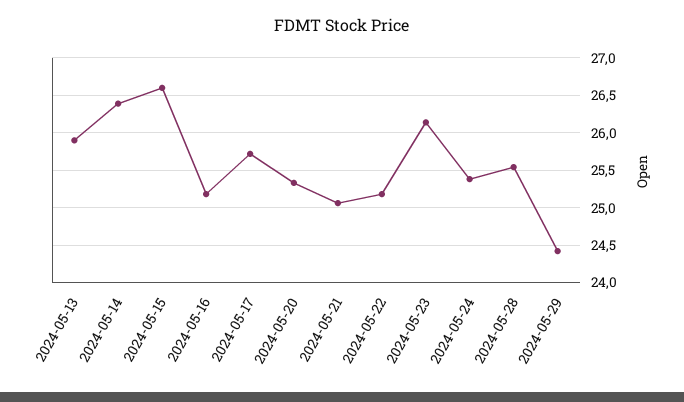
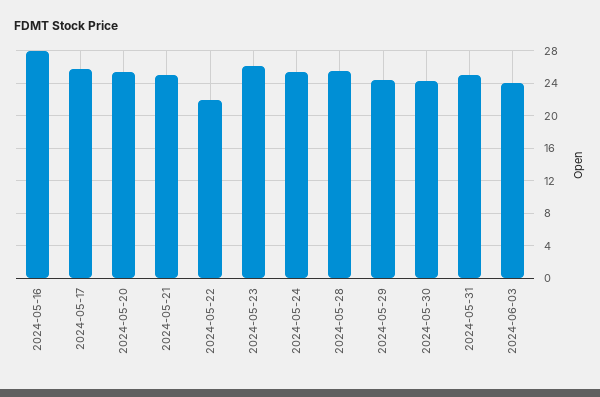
2024-05-13: 25.9 -> none
2024-05-14: 26.4 -> none
2024-05-15: 26.6 -> none
2024-05-16: 25.2 -> 28
2024-05-22: 25.2 -> 22
2024-05-30: none -> 24
2024-05-31: none -> 25
2024-06-03: none -> 24

